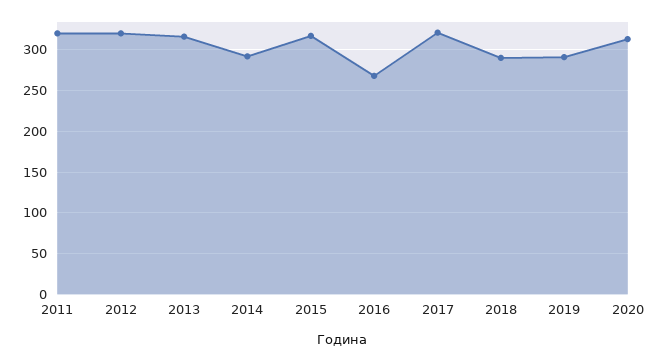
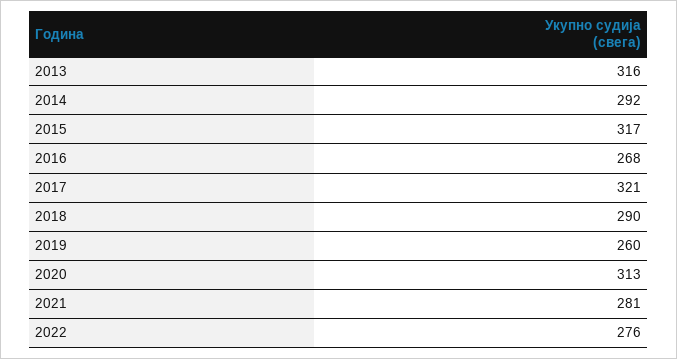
2011: 320 -> none
2012: 320 -> none
2019: 290 -> 260
2021: none -> 281
2022: none -> 276

